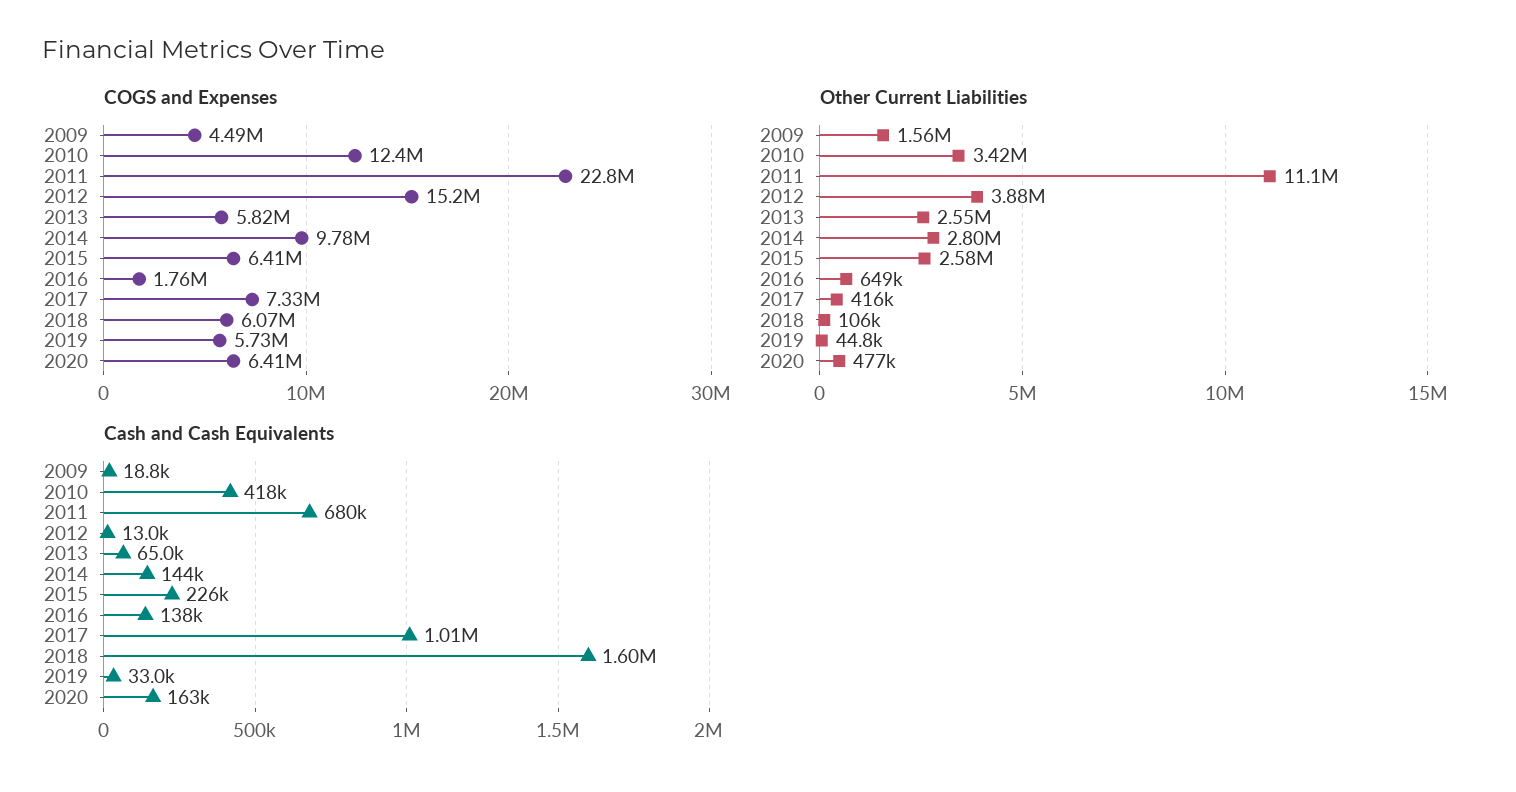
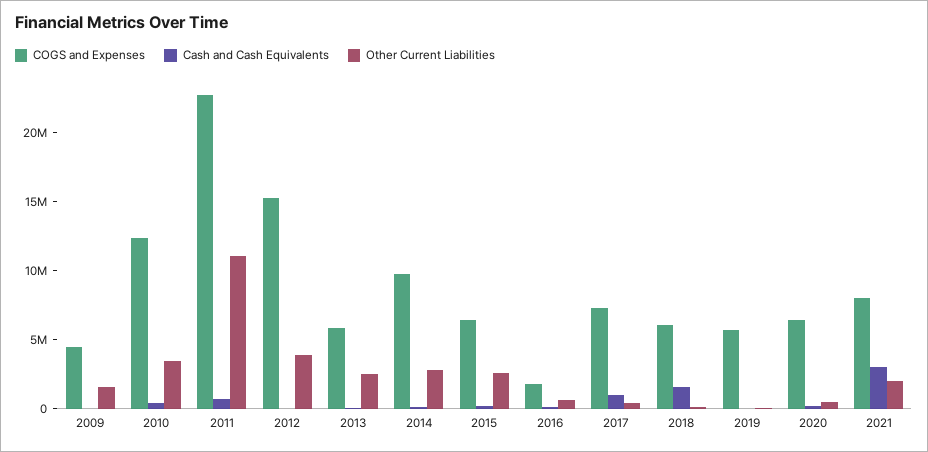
COGS and Expenses, 2021: none -> 8000000
Cash and Cash Equivalents, 2021: none -> 3000000
Other Current Liabilities, 2021: none -> 2000000

